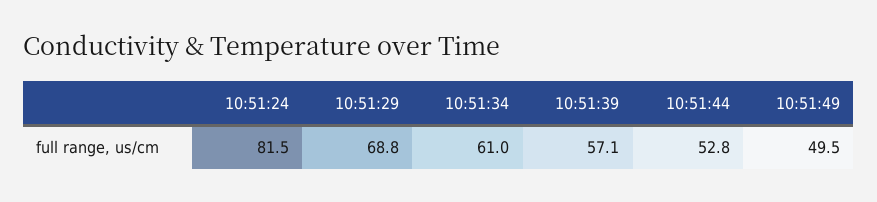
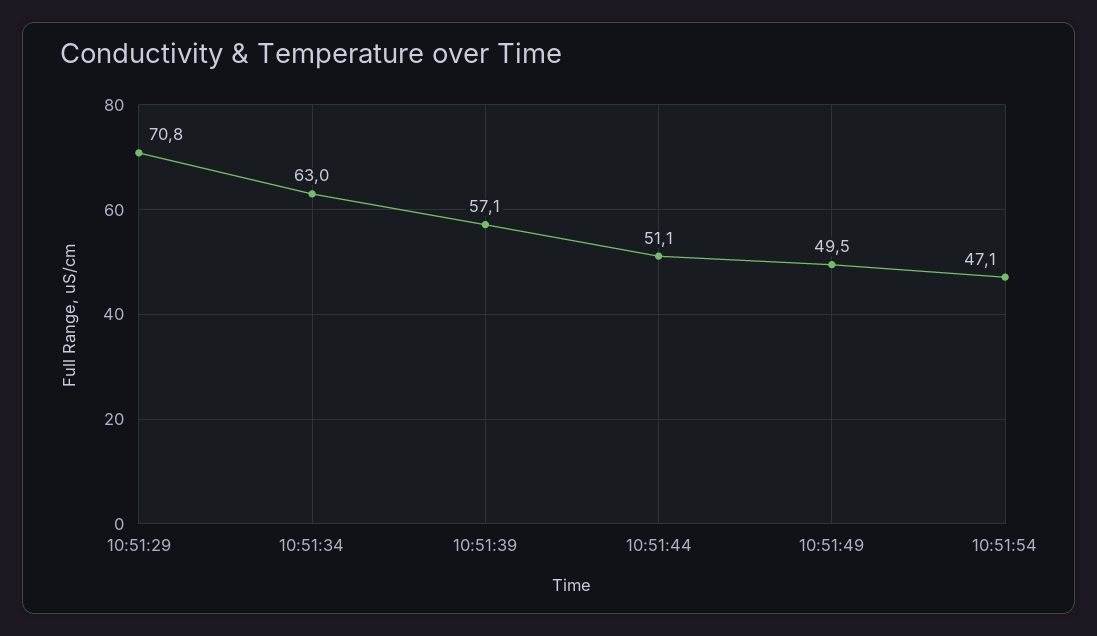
10:51:24: 81.5 -> none
10:51:29: 68.8 -> 70.8
10:51:34: 61 -> 63
10:51:44: 52.8 -> 51.1
10:51:54: none -> 47.1

